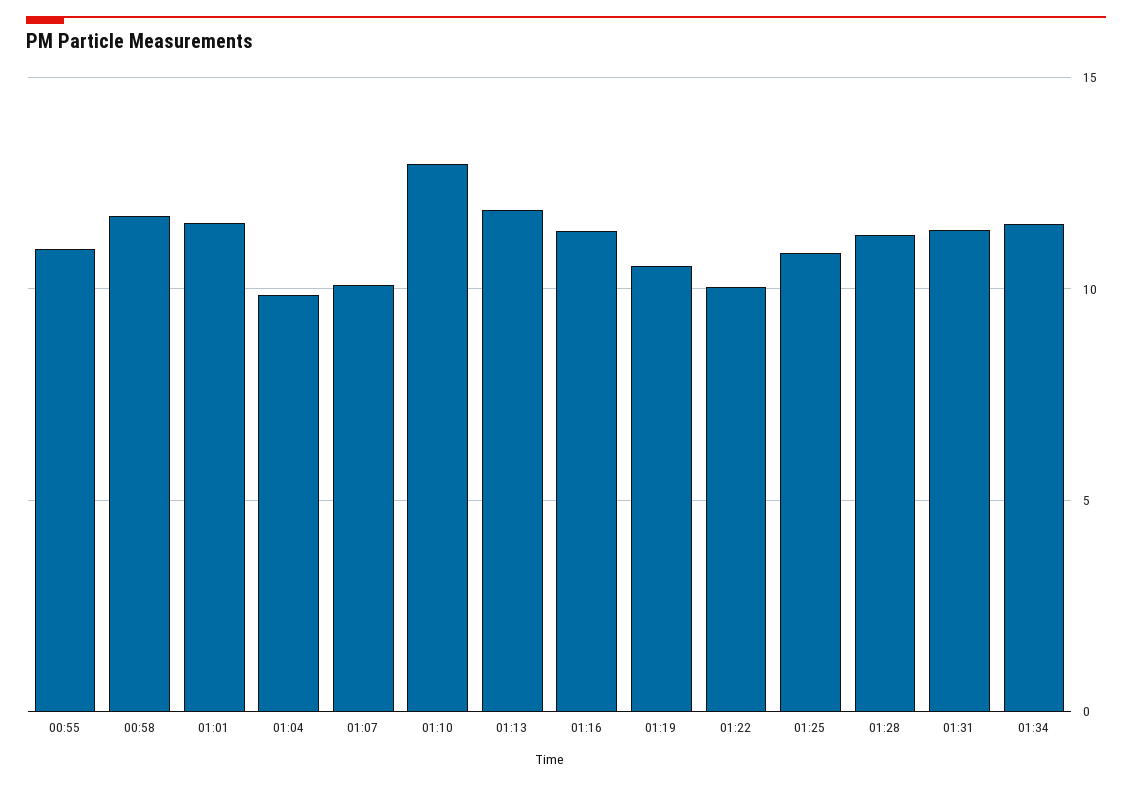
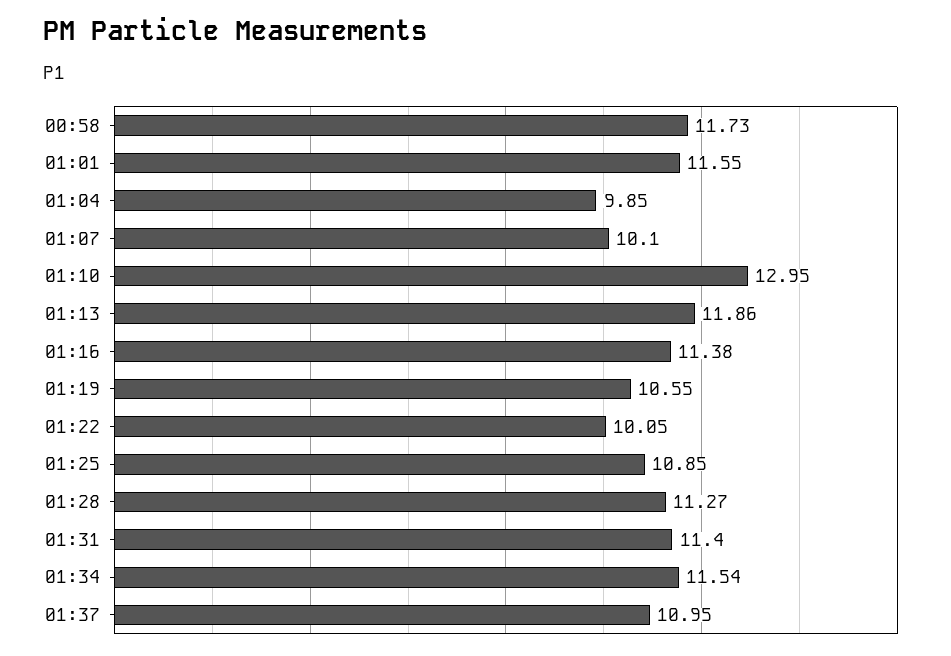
00:55: 11 -> none
01:37: none -> 10.95

